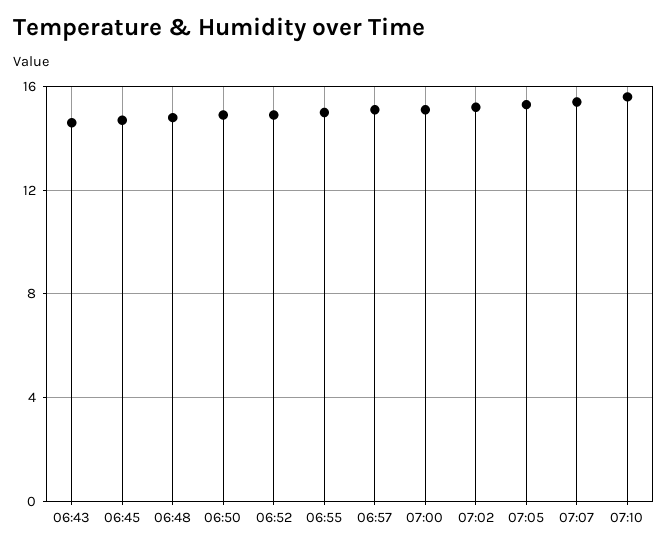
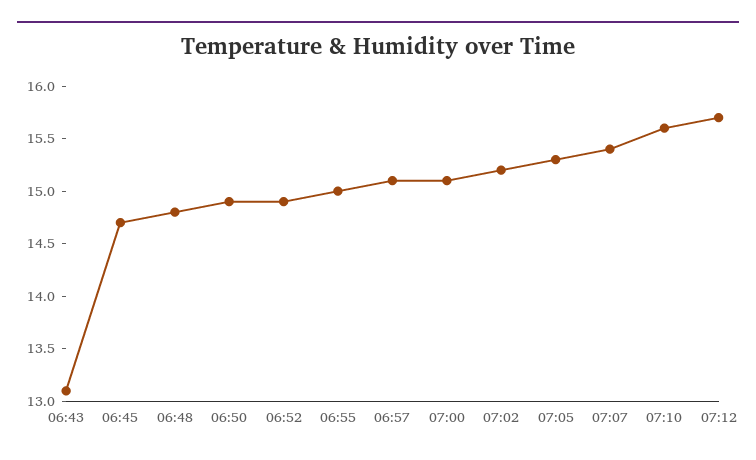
06:43: 14.5 -> 13.1
07:12: none -> 15.7

